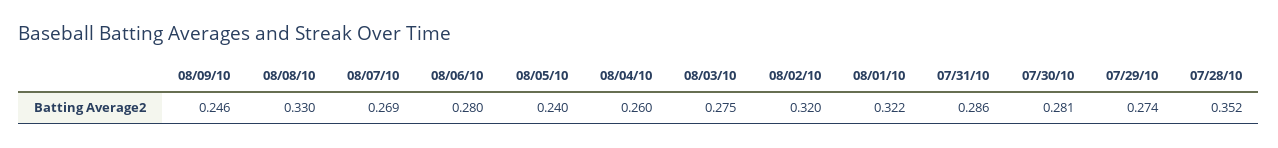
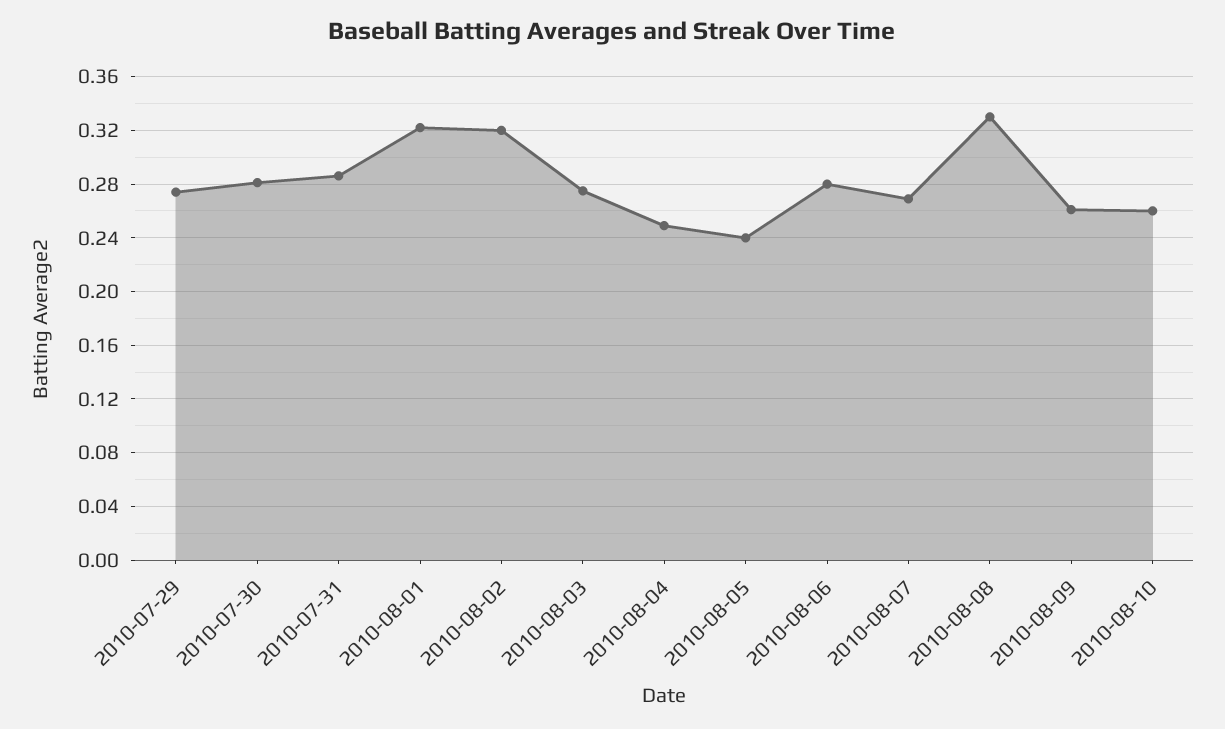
08/09/10: 0.246 -> 0.26
08/04/10: 0.26 -> 0.25
07/28/10: 0.352 -> none
2010-08-10: none -> 0.26

